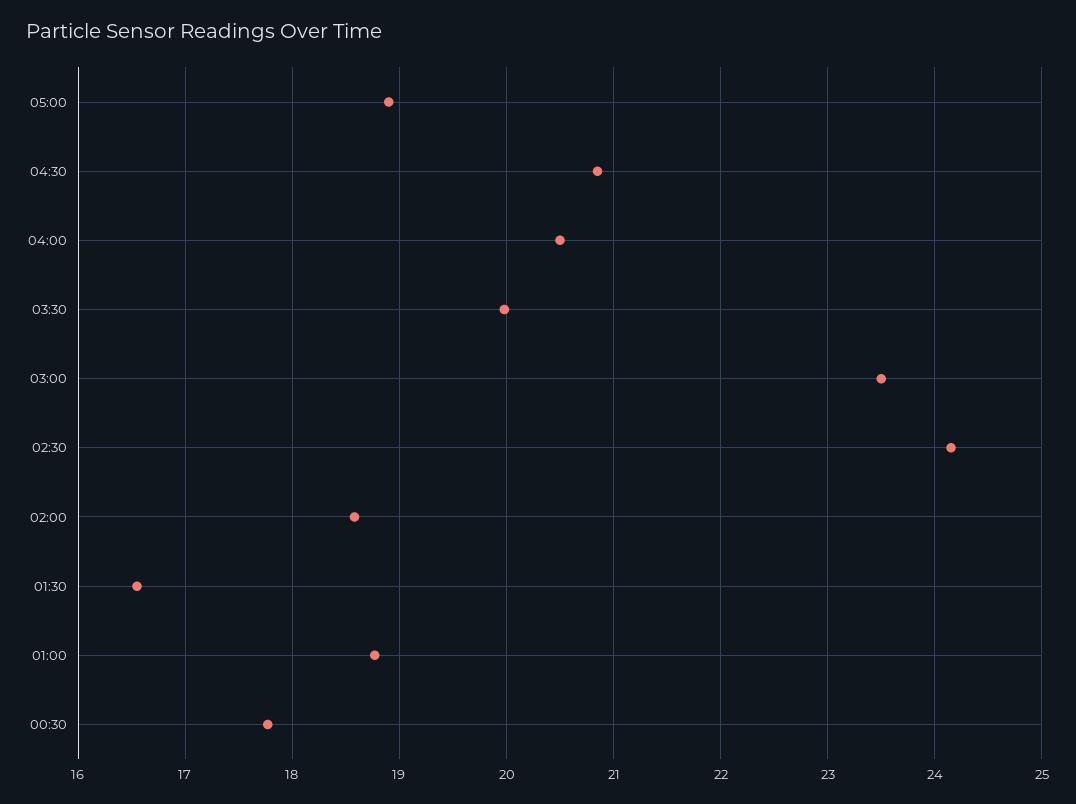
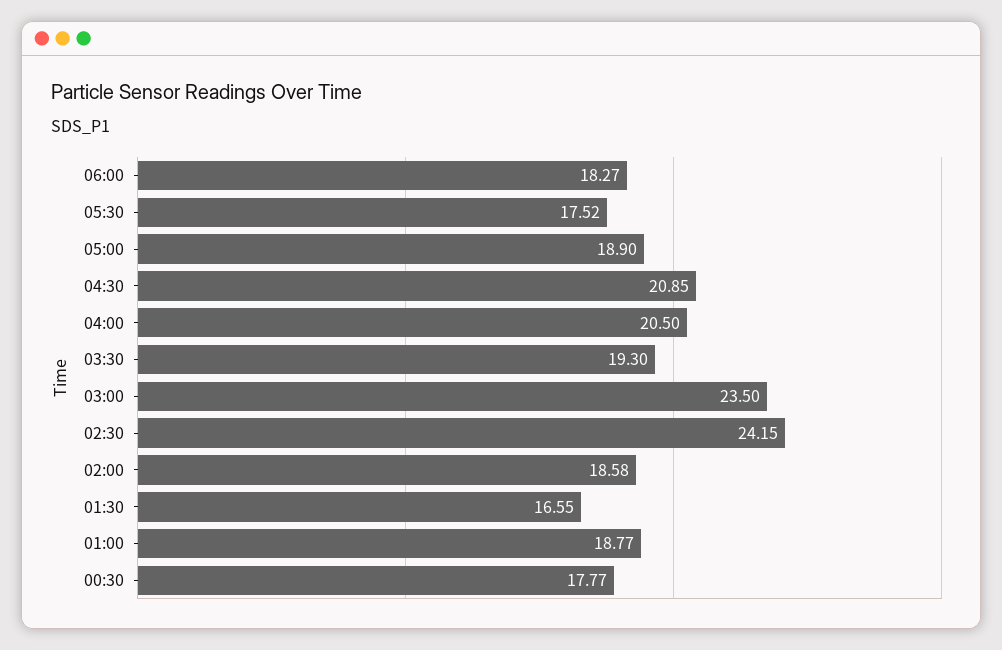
03:30: 20 -> 19.3
06:00: none -> 18.27
05:30: none -> 17.52

